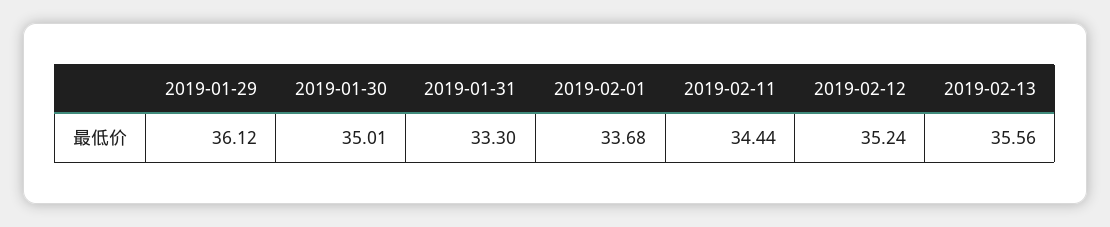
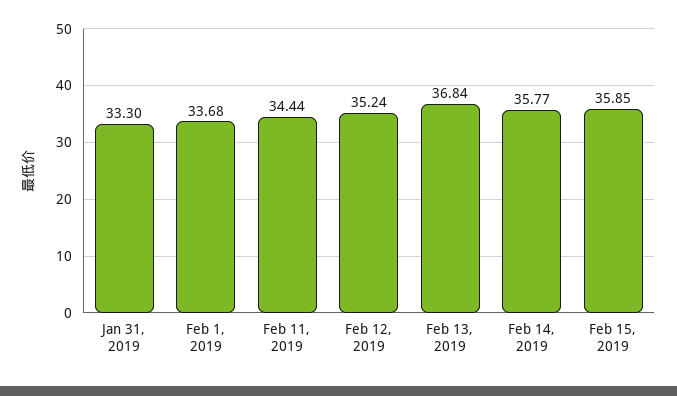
2019-01-29: 36.12 -> none
2019-01-30: 35.01 -> none
2019-02-13: 35.56 -> 36.84
Feb 14, 2019: none -> 35.77
Feb 15, 2019: none -> 35.85

